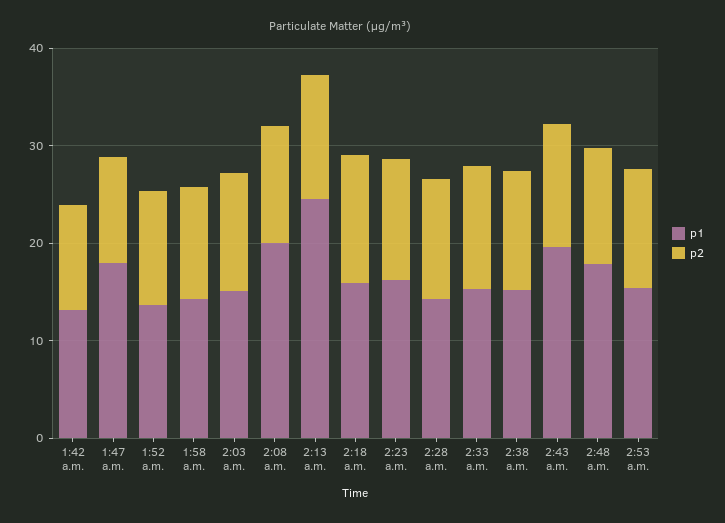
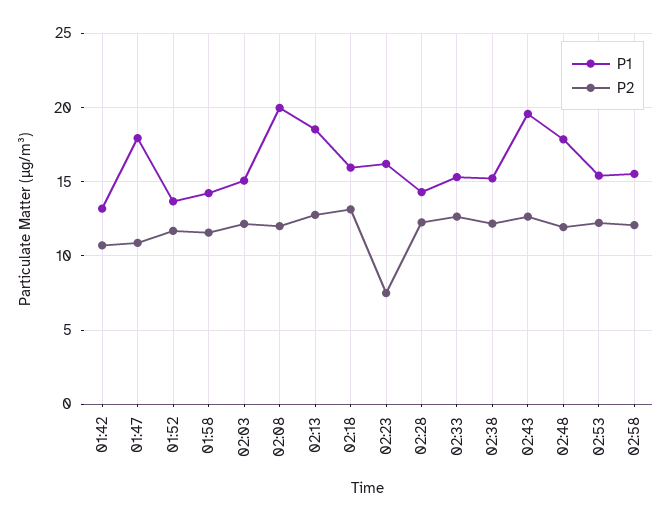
p1, 2:13 a.m.: 24 -> 18.5
p2, 2:23 a.m.: 12 -> 7.5
p1, 02:58: none -> 15.5
p2, 02:58: none -> 12

